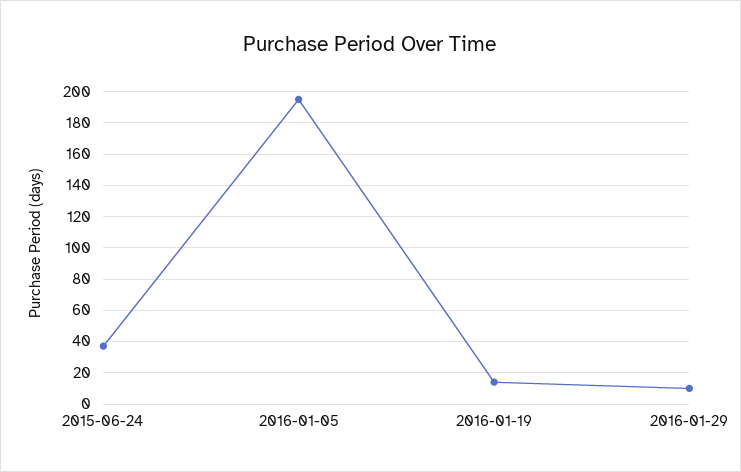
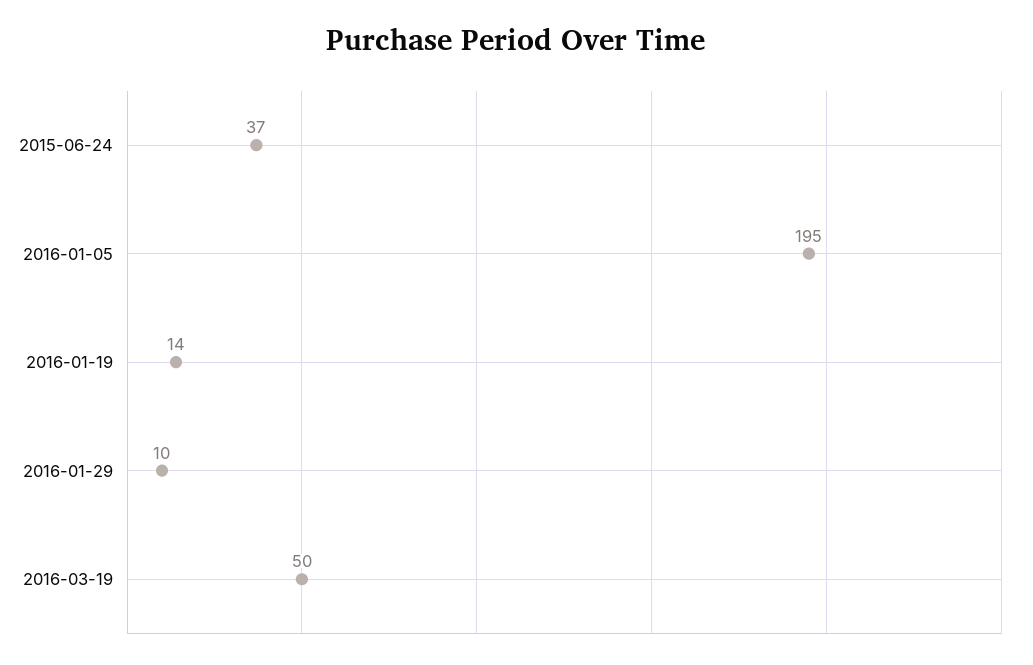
2016-03-19: none -> 50

